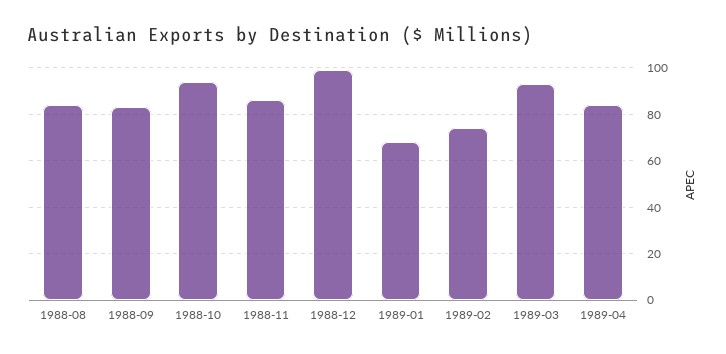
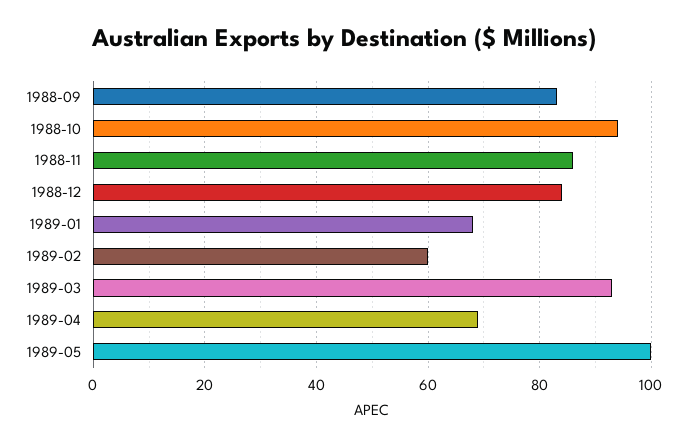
1988-08: 85 -> none
1988-12: 100 -> 85
1989-02: 75 -> 60
1989-04: 85 -> 70
1989-05: none -> 100

